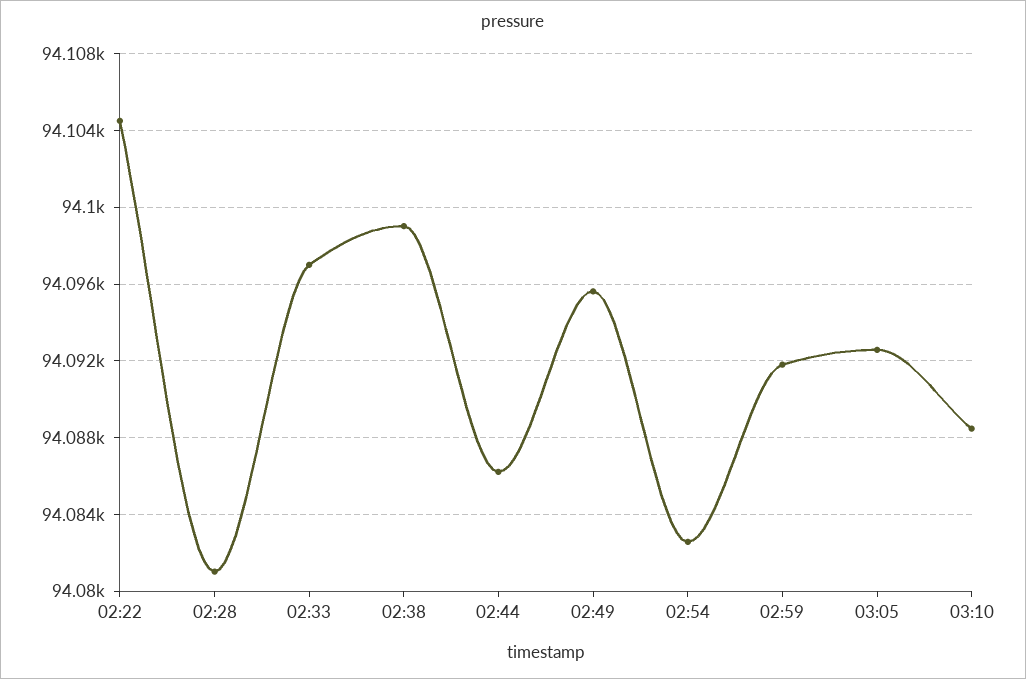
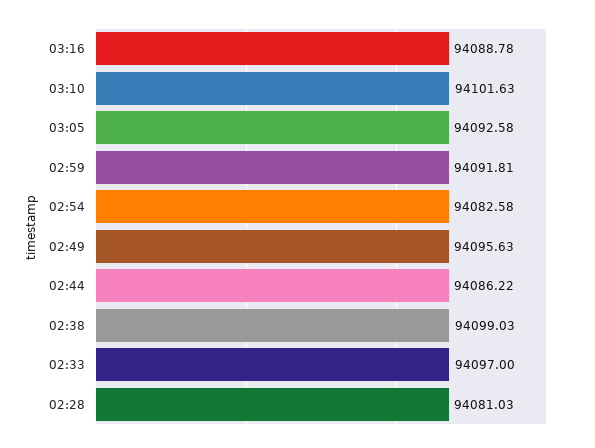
02:22: 94104.5 -> none
03:10: 94088.5 -> 94101.63
03:16: none -> 94088.78

